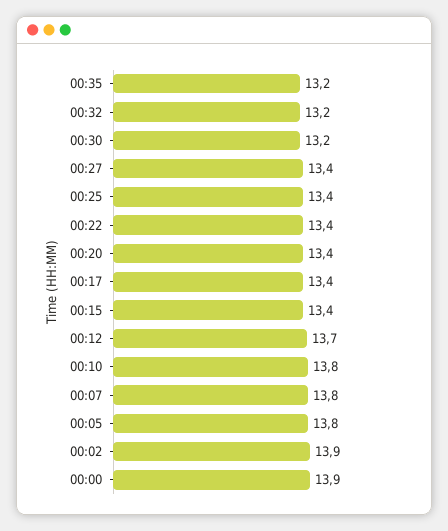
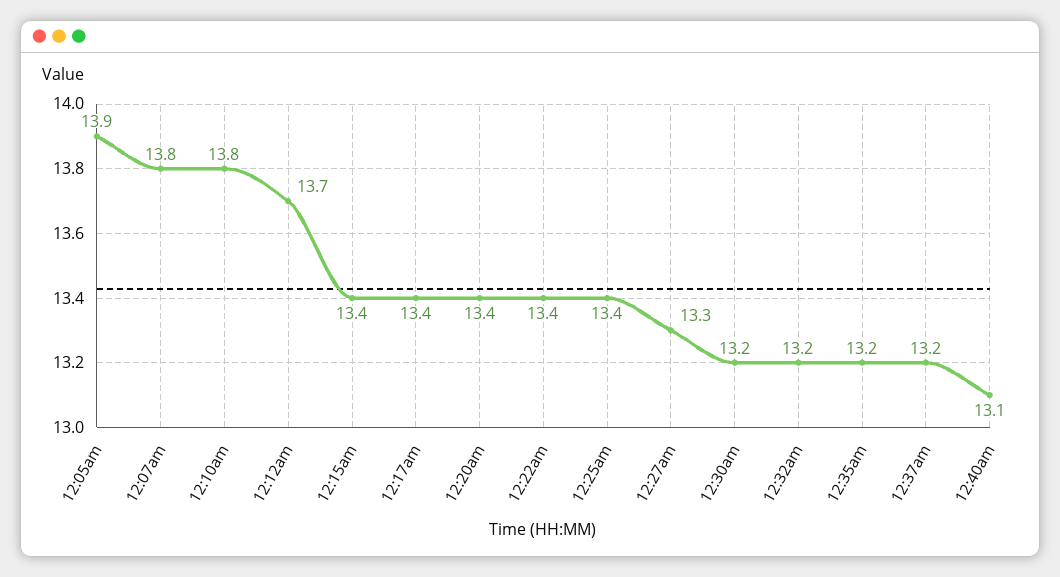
00:27: 13.4 -> 13.3
00:05: 13.8 -> 13.9
00:02: 13.9 -> none
00:00: 13.9 -> none
12:37am: none -> 13.2
12:40am: none -> 13.1

